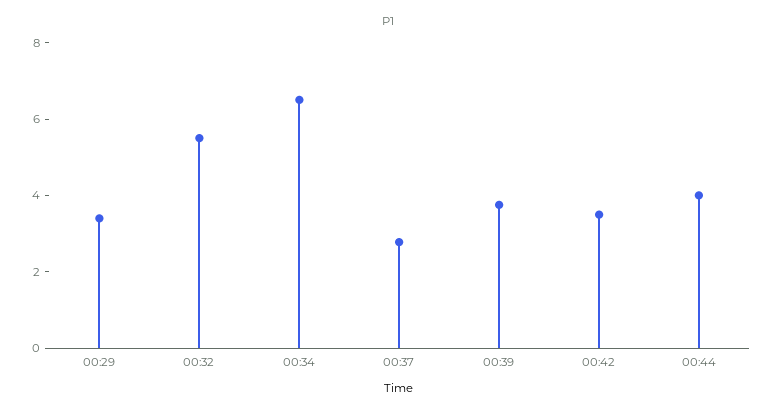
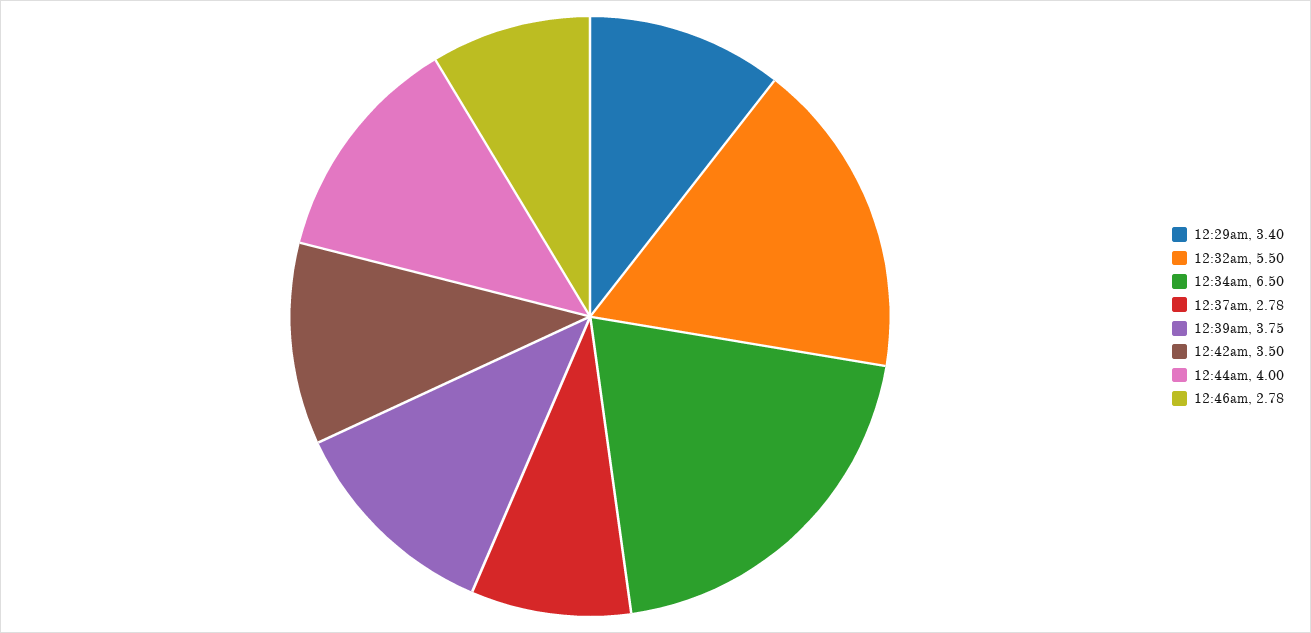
12:46am: none -> 2.78

